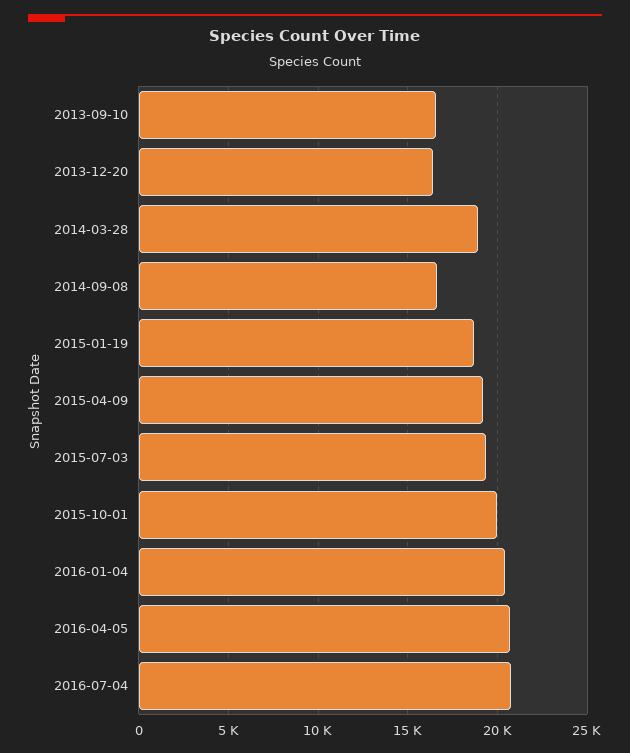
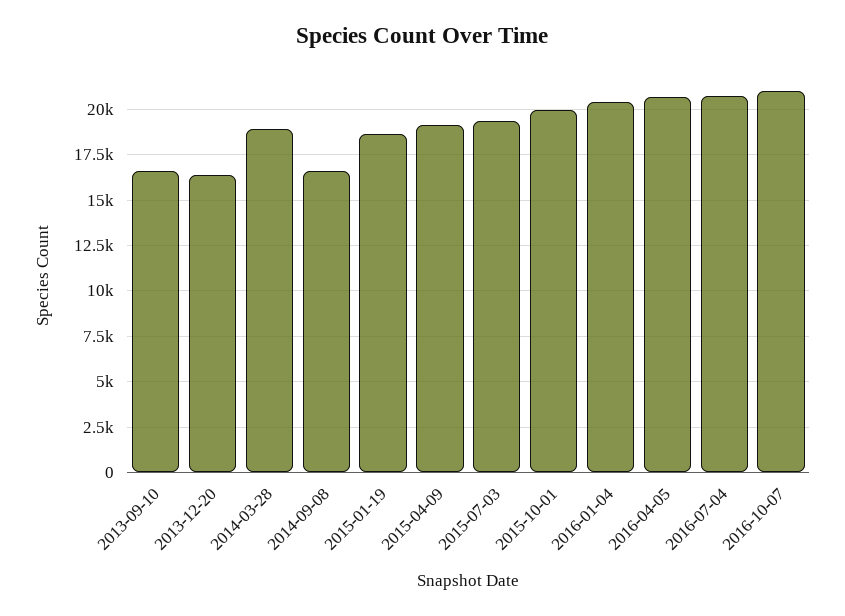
2016-10-07: none -> 21000

